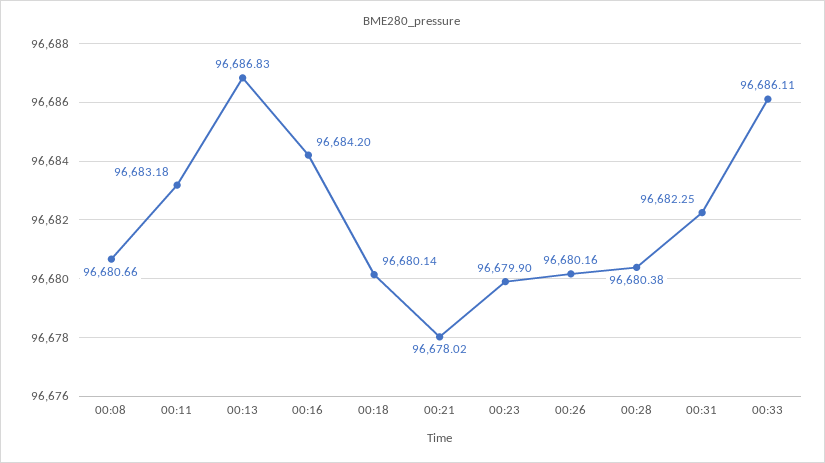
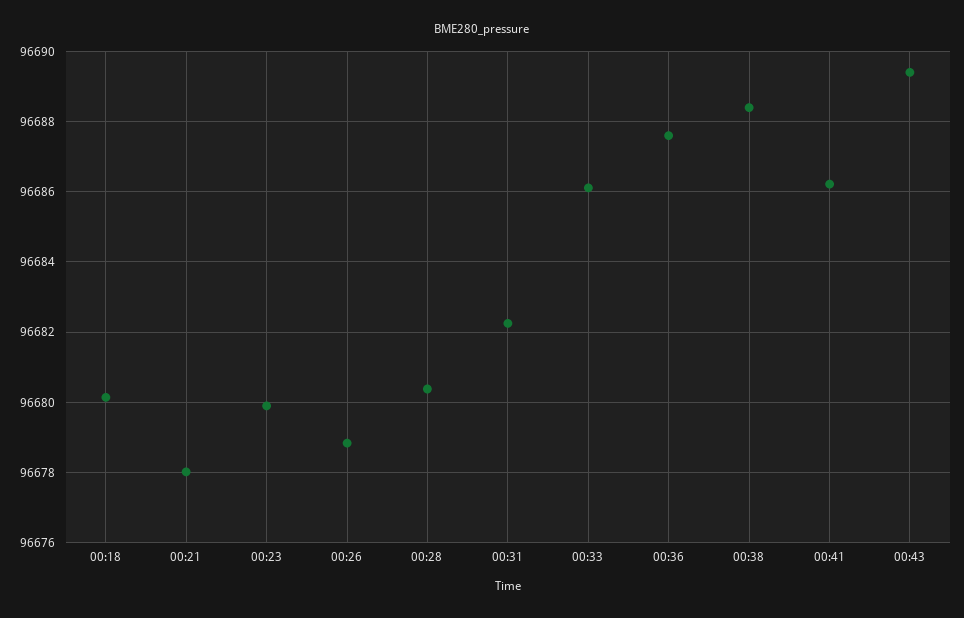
00:08: 96680.66 -> none
00:11: 96683.18 -> none
00:13: 96686.83 -> none
00:16: 96684.2 -> none
00:26: 96680.16 -> 96678.8
00:36: none -> 96687.6
00:38: none -> 96688.4
00:41: none -> 96686.2
00:43: none -> 96689.4

